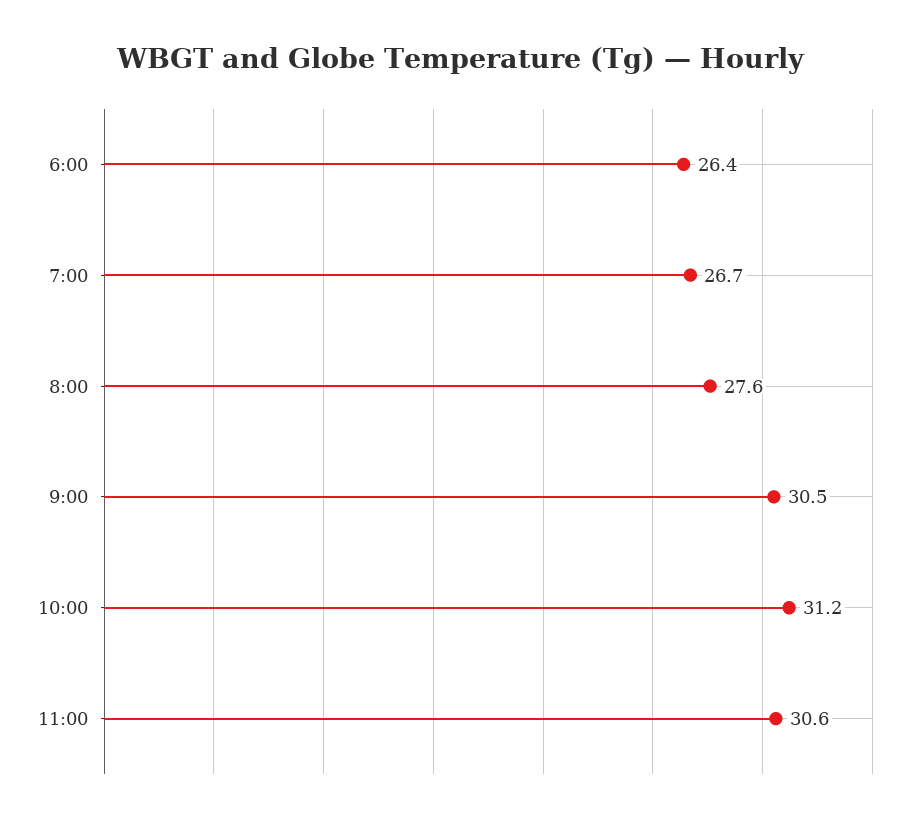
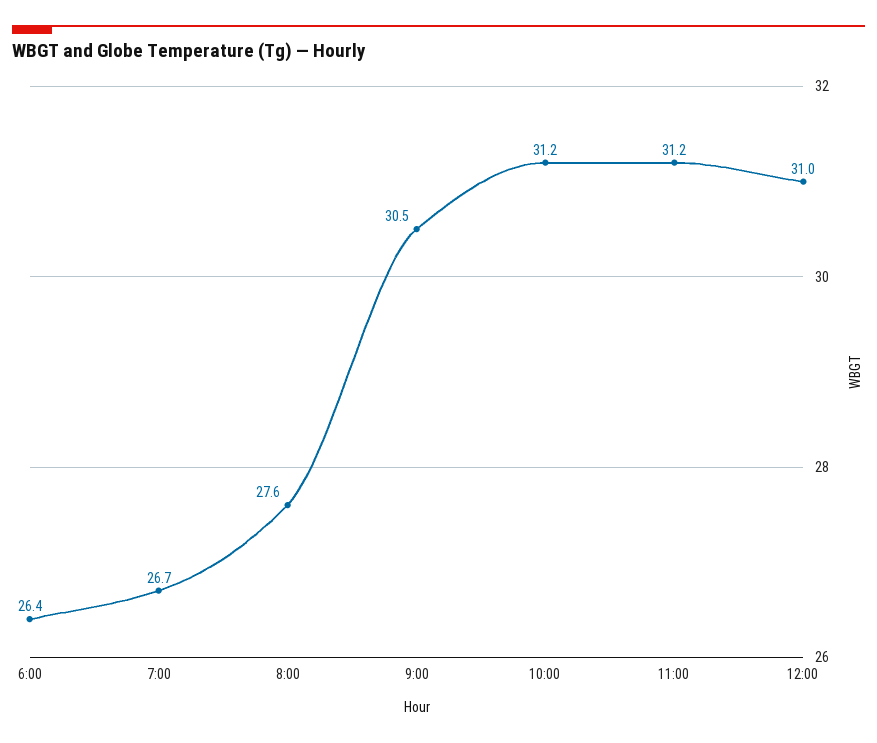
11:00: 30.6 -> 31.2
12:00: none -> 31

